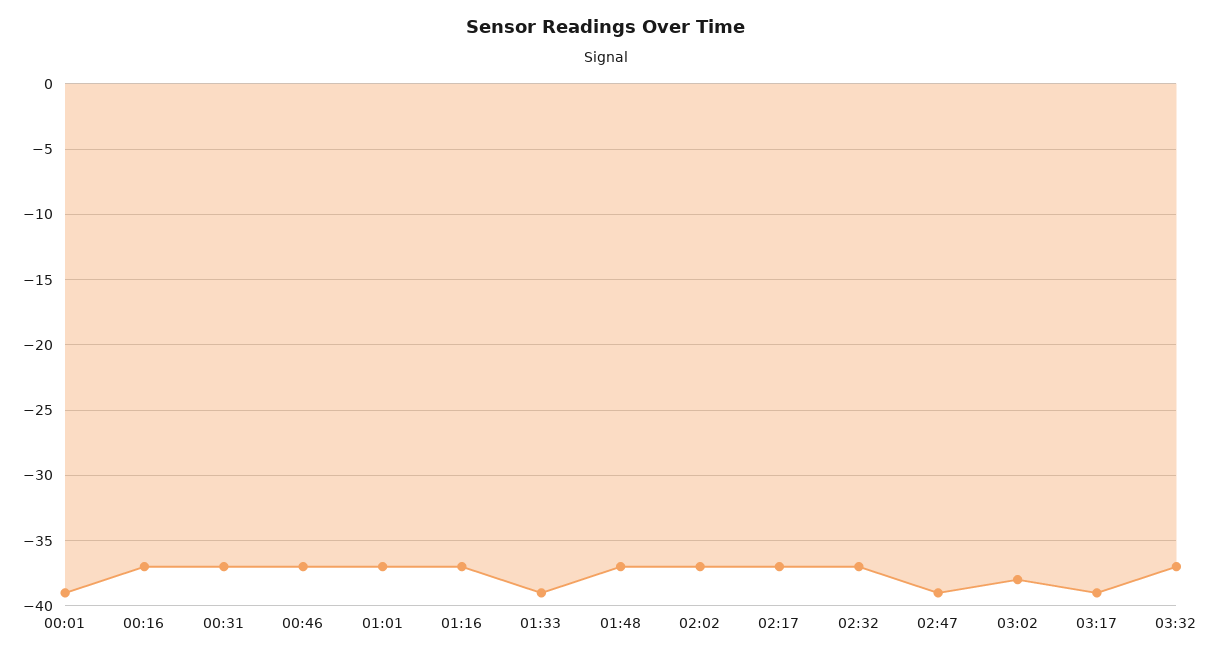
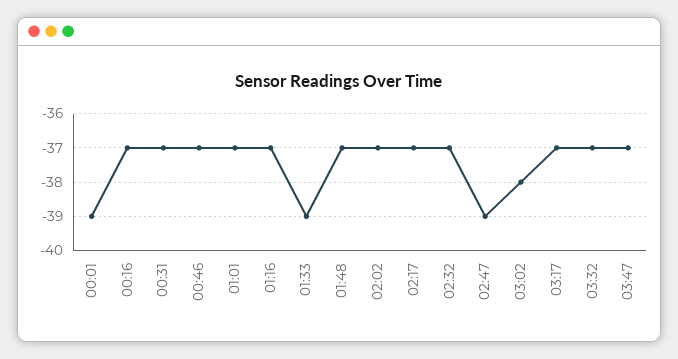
03:17: -39 -> -37
03:47: none -> -37

